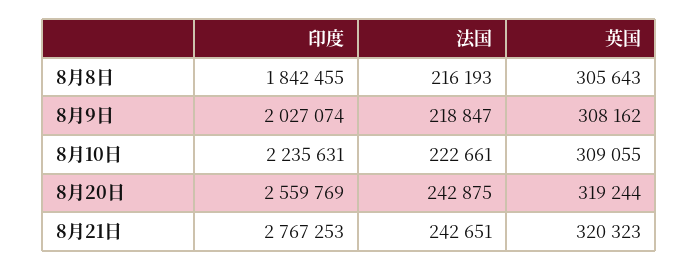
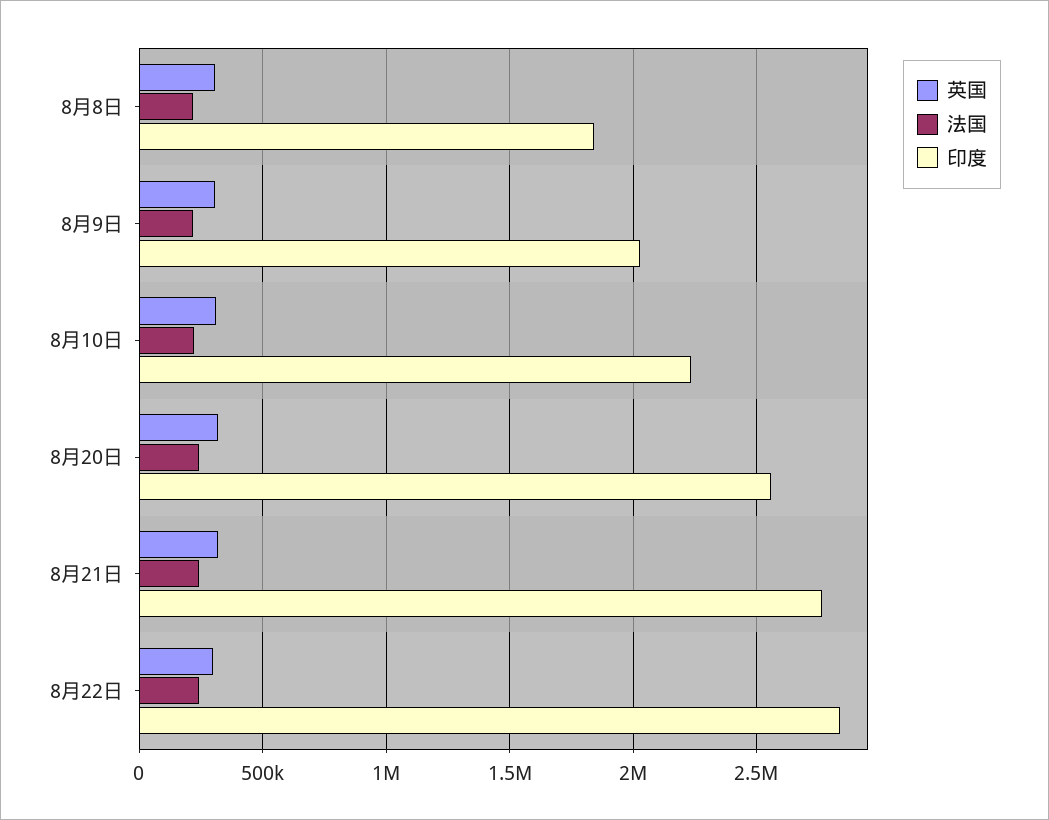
英国, 8月22日: none -> 300000
法国, 8月22日: none -> 250000
印度, 8月22日: none -> 2850000

